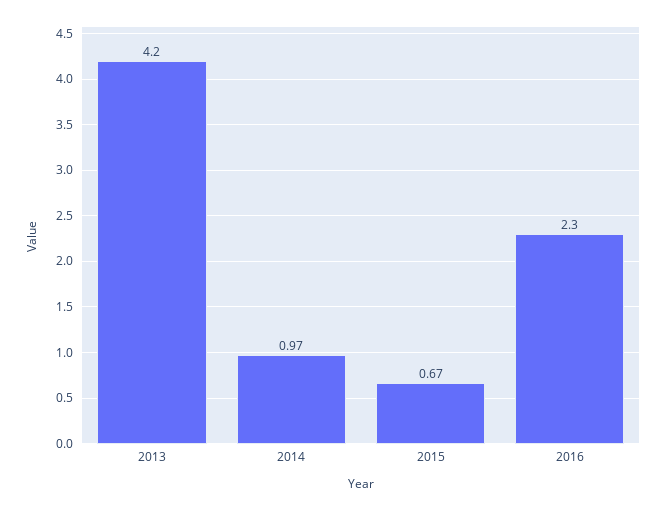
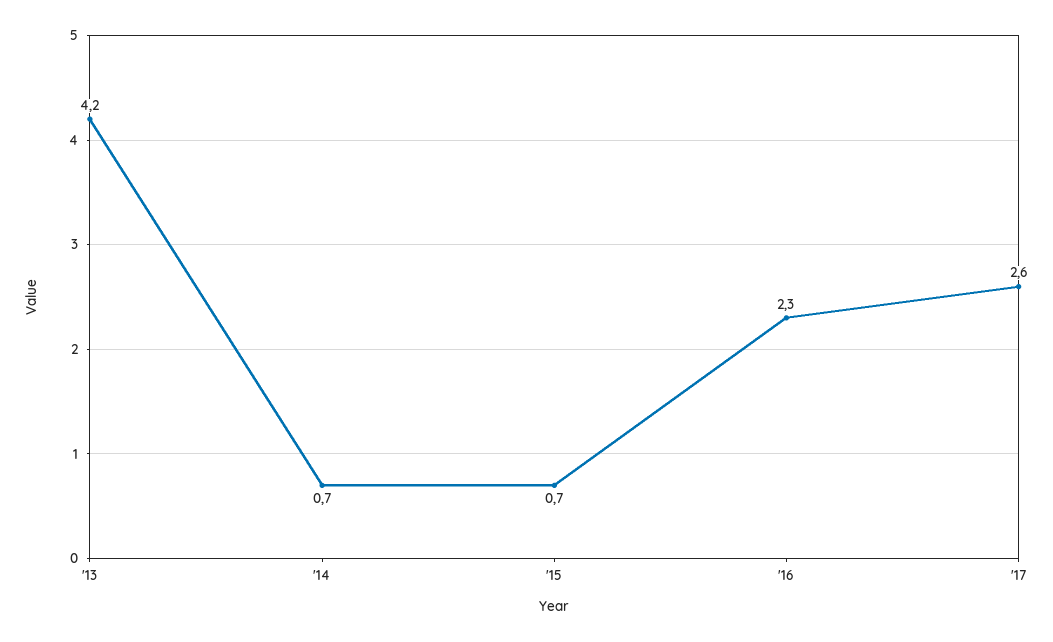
2014: 0.97 -> 0.7
'17: none -> 2.6

